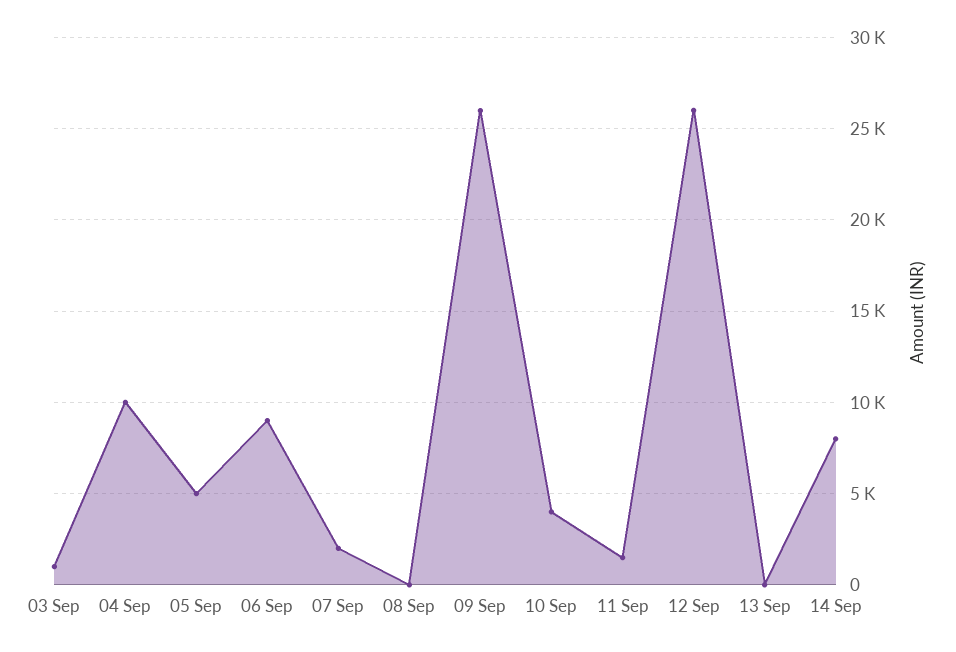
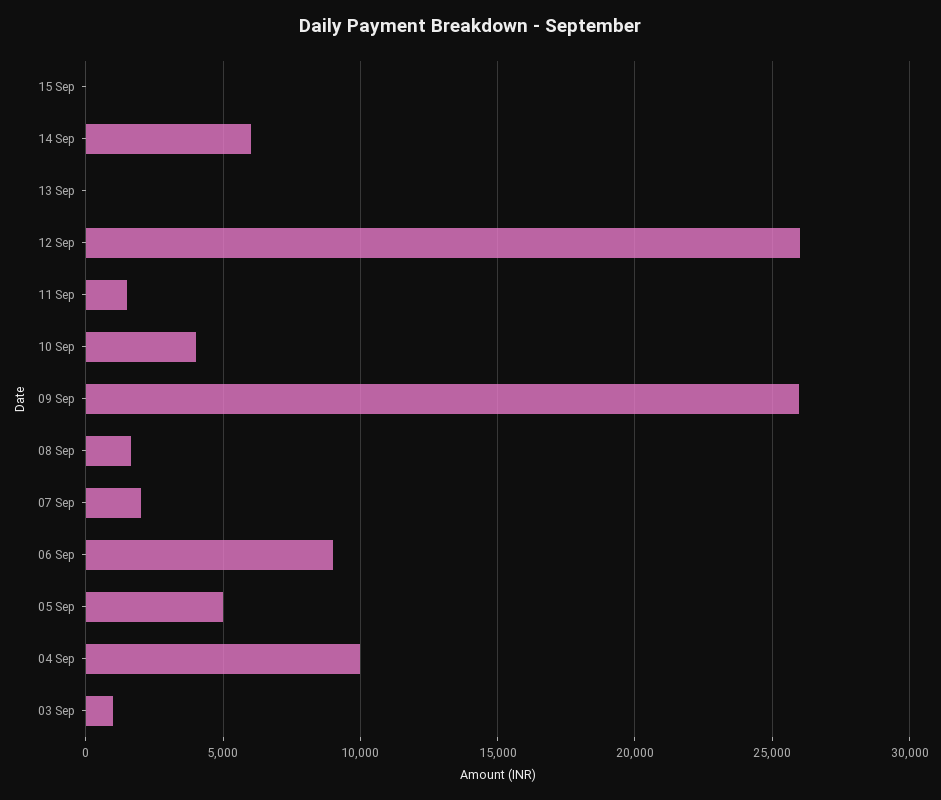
08 Sep: 0 -> 1500
14 Sep: 8000 -> 6000
15 Sep: none -> 0

